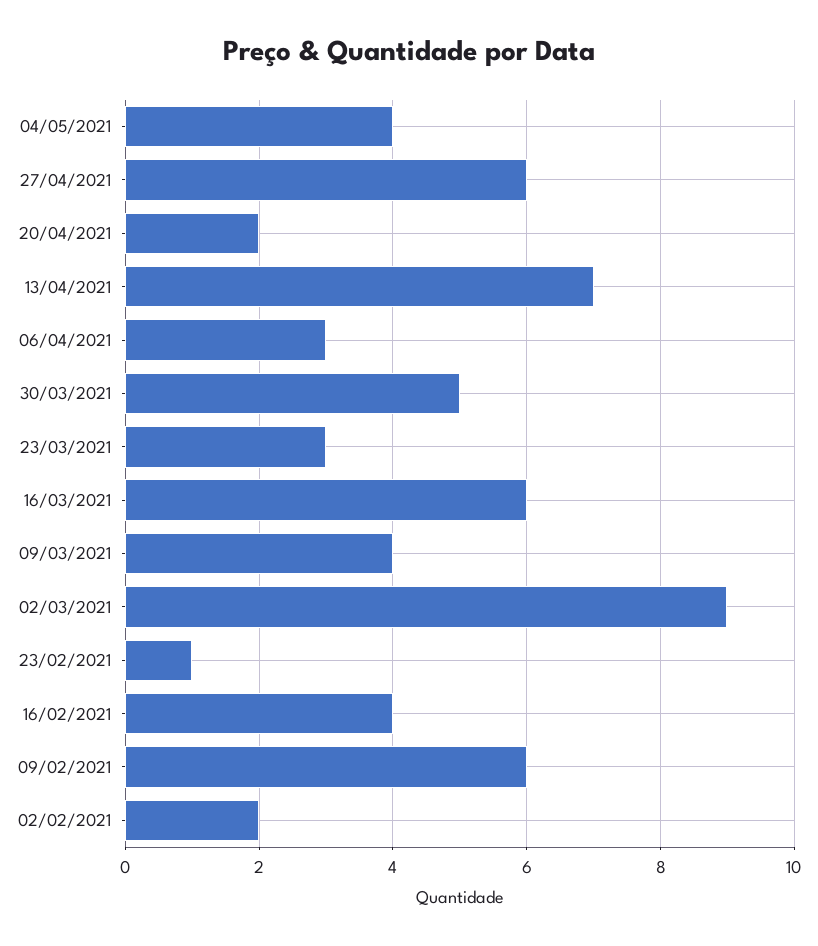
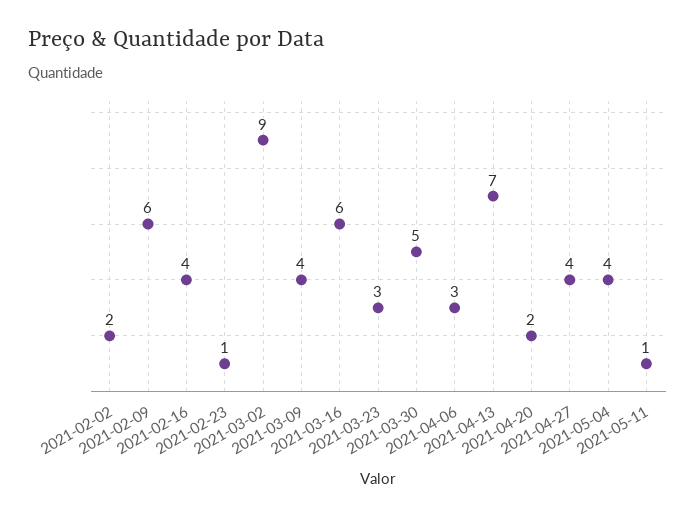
27/04/2021: 6 -> 4
2021-05-11: none -> 1

